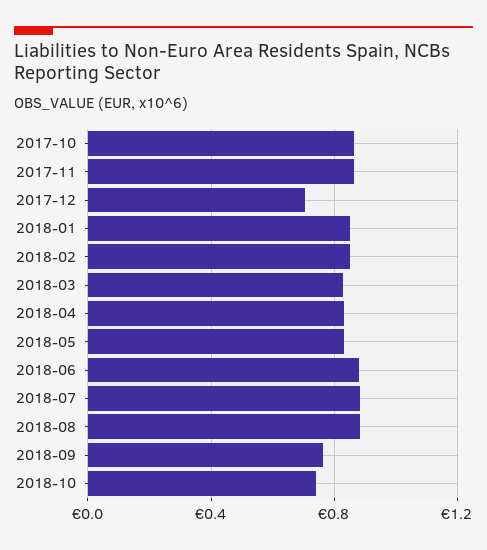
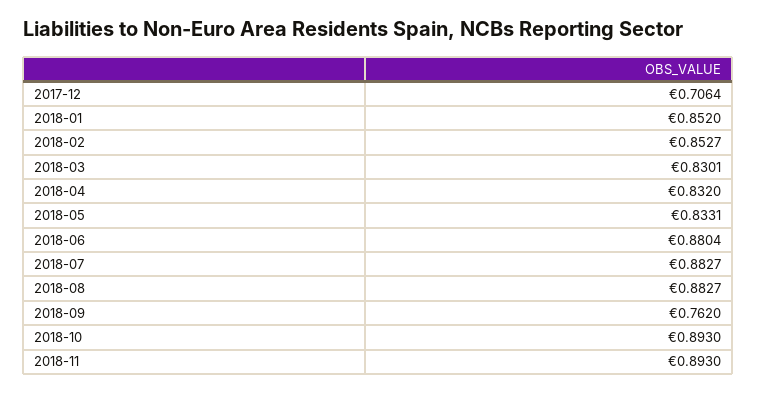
2017-10: 0.85 -> none
2017-11: 0.85 -> none
2018-10: 0.75 -> 0.893
2018-11: none -> 0.893

